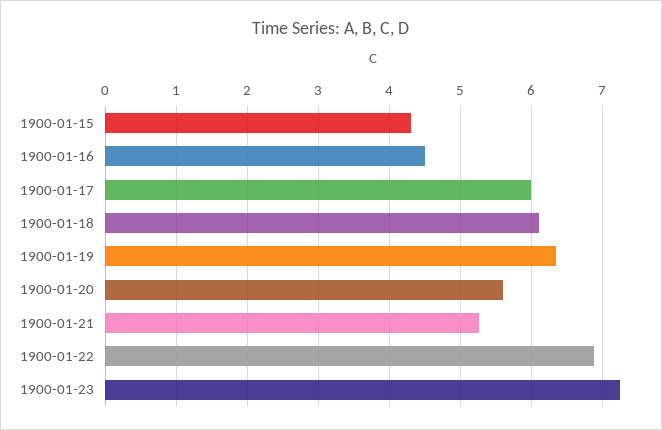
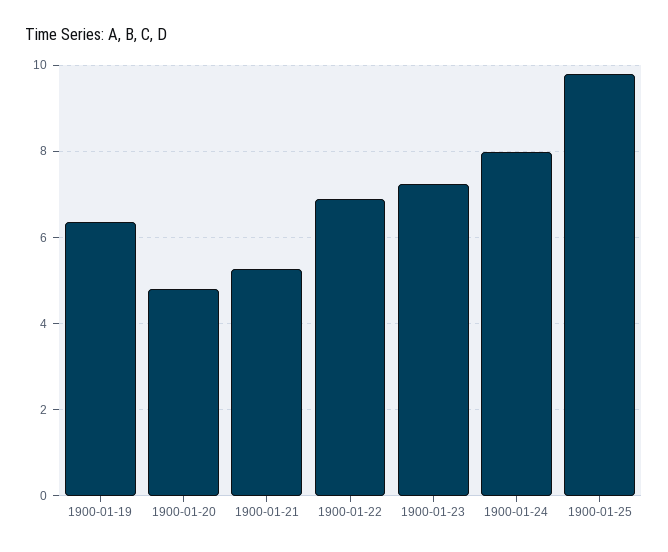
1900-01-15: 4.3 -> none
1900-01-16: 4.5 -> none
1900-01-17: 6 -> none
1900-01-18: 6.1 -> none
1900-01-20: 5.6 -> 4.8
1900-01-24: none -> 8
1900-01-25: none -> 9.8

